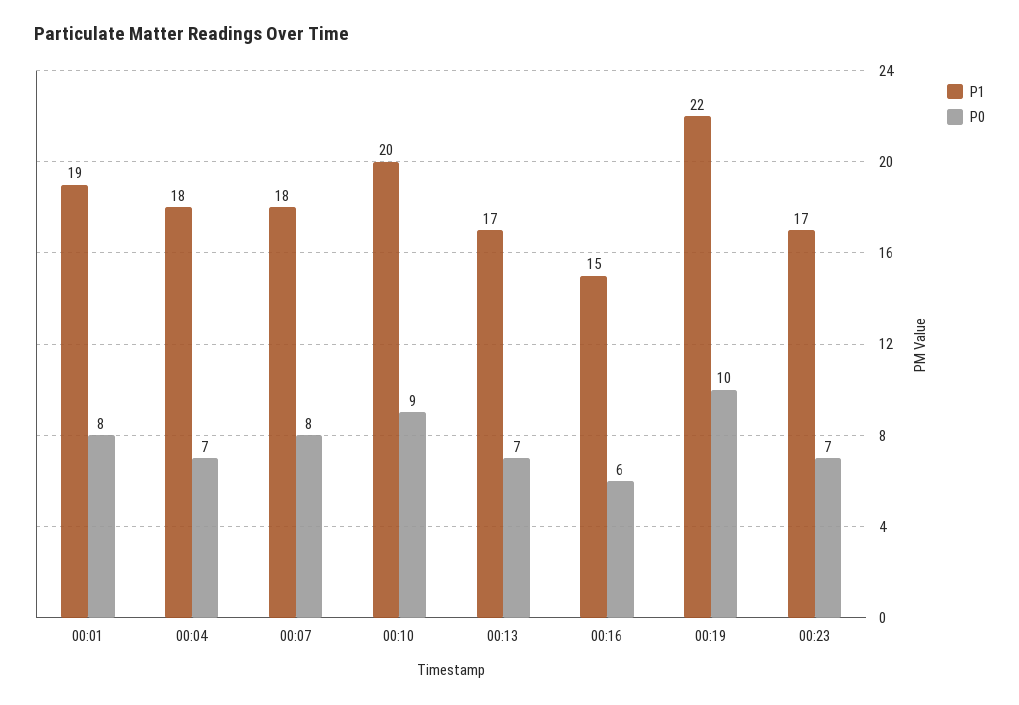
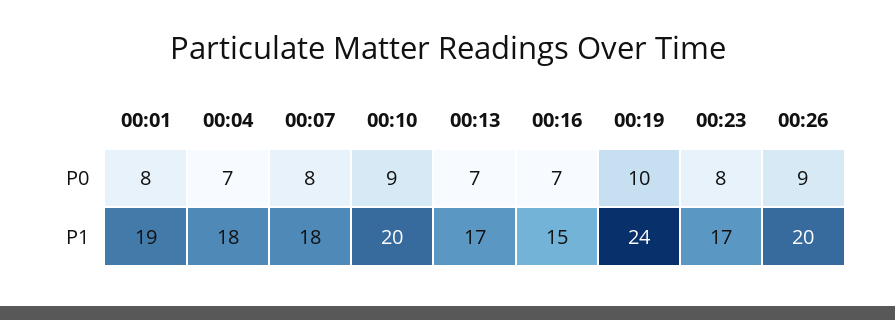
P0, 00:16: 6 -> 7
P1, 00:19: 22 -> 24
P0, 00:23: 7 -> 8
P0, 00:26: none -> 9
P1, 00:26: none -> 20

